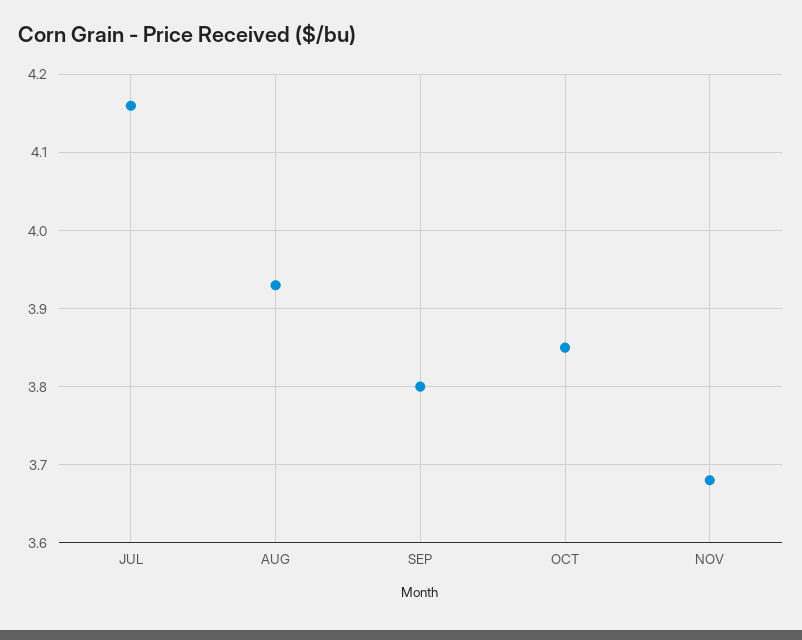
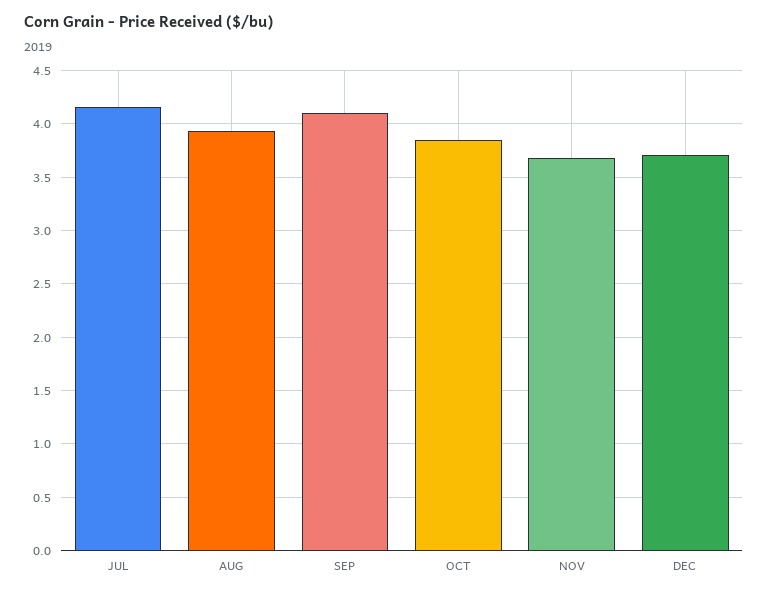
SEP: 3.8 -> 4.1
DEC: none -> 3.7

